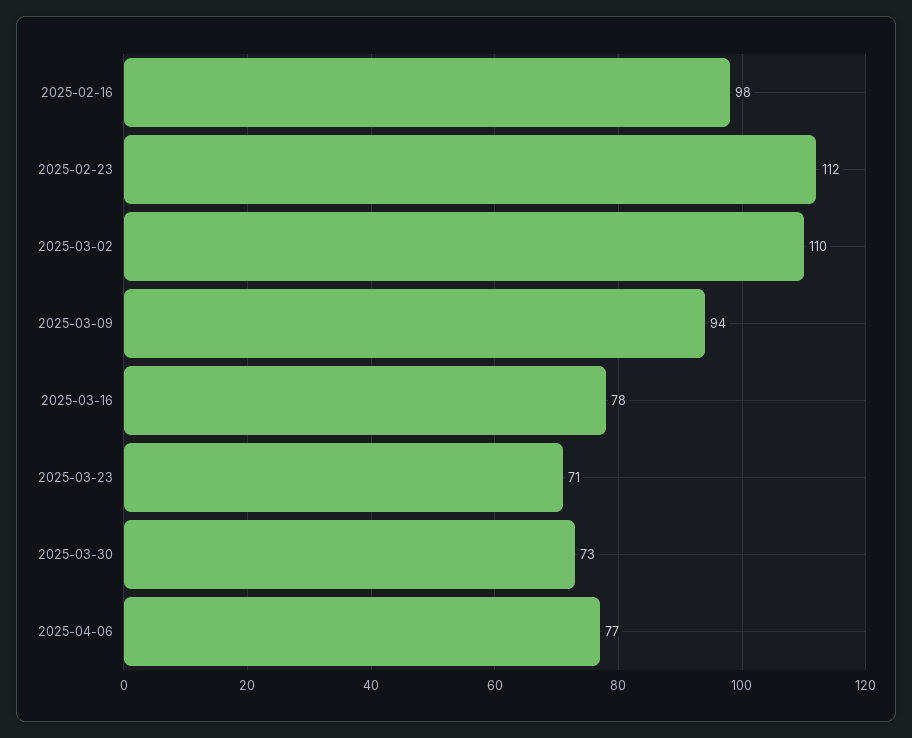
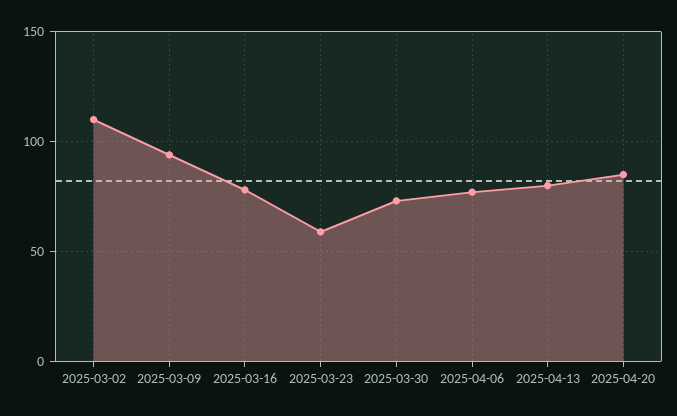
2025-02-16: 98 -> none
2025-02-23: 112 -> none
2025-03-23: 71 -> 60
2025-04-13: none -> 80
2025-04-20: none -> 85

